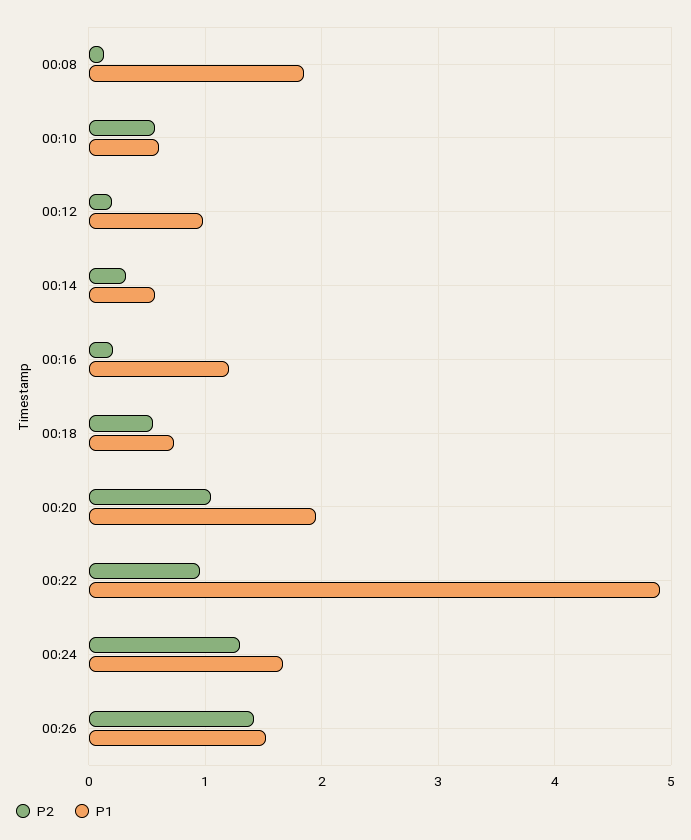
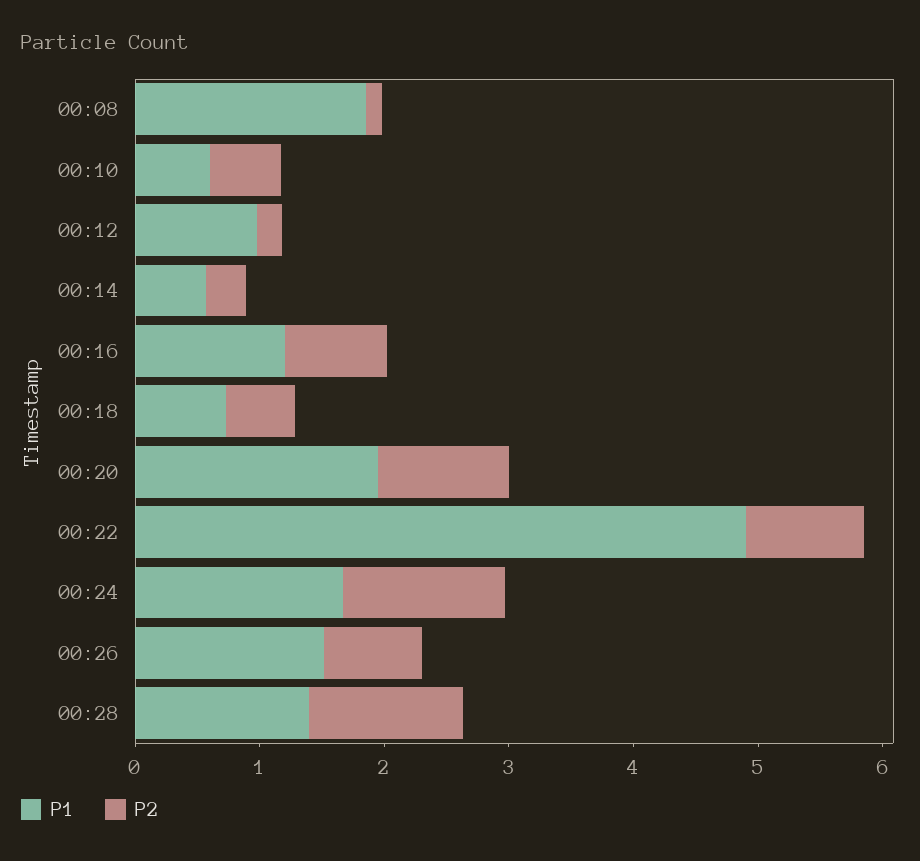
P2, 00:16: 0.2 -> 0.8
P2, 00:26: 1.4 -> 0.8
P1, 00:28: none -> 1.4
P2, 00:28: none -> 1.2

